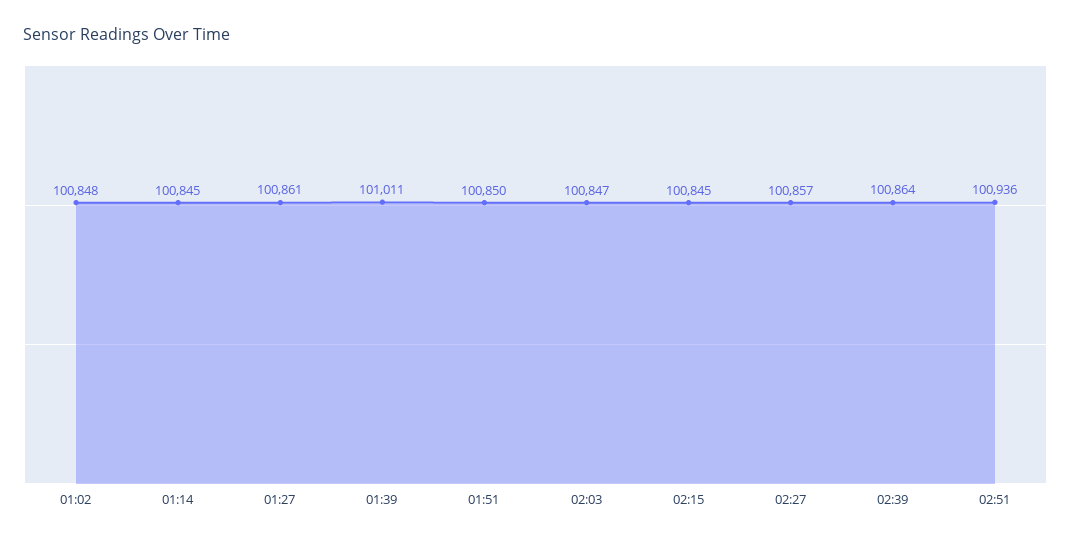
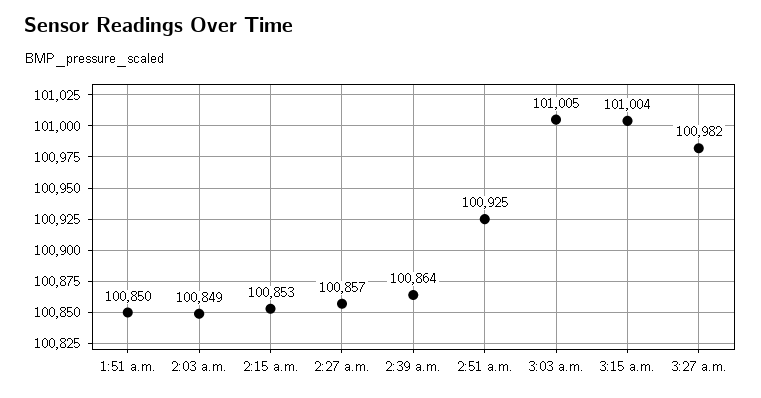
01:02: 100848 -> none
01:14: 100845 -> none
01:27: 100861 -> none
01:39: 101011 -> none
02:03: 100847 -> 100849
02:15: 100845 -> 100853
02:51: 100936 -> 100925
3:03 a.m.: none -> 101005
3:15 a.m.: none -> 101004
3:27 a.m.: none -> 100982

